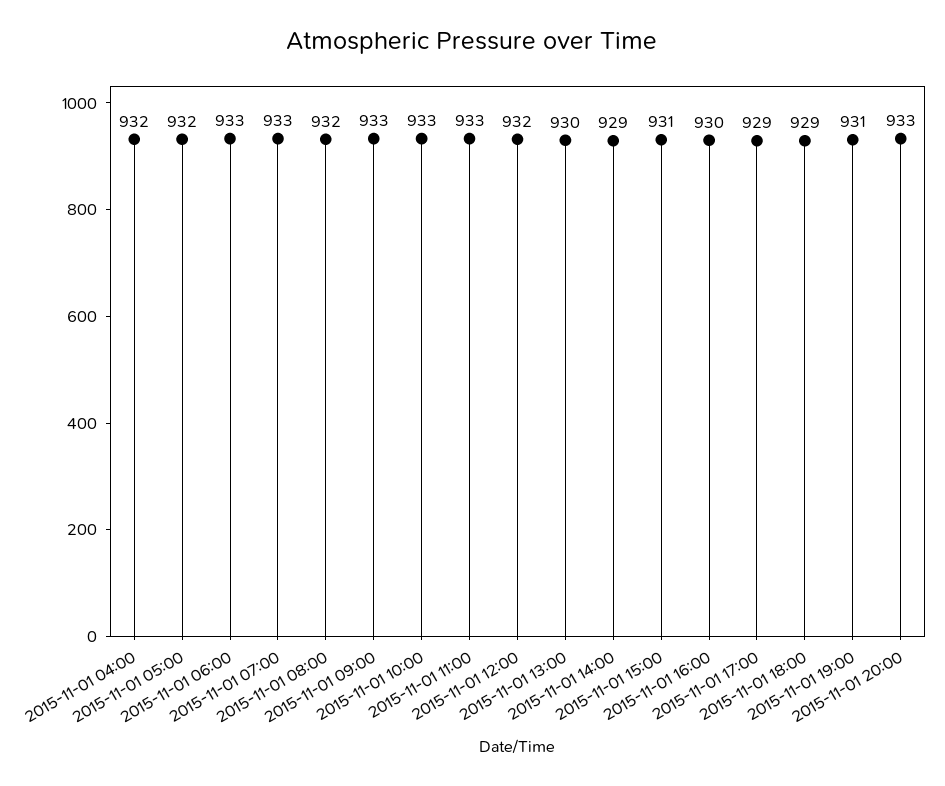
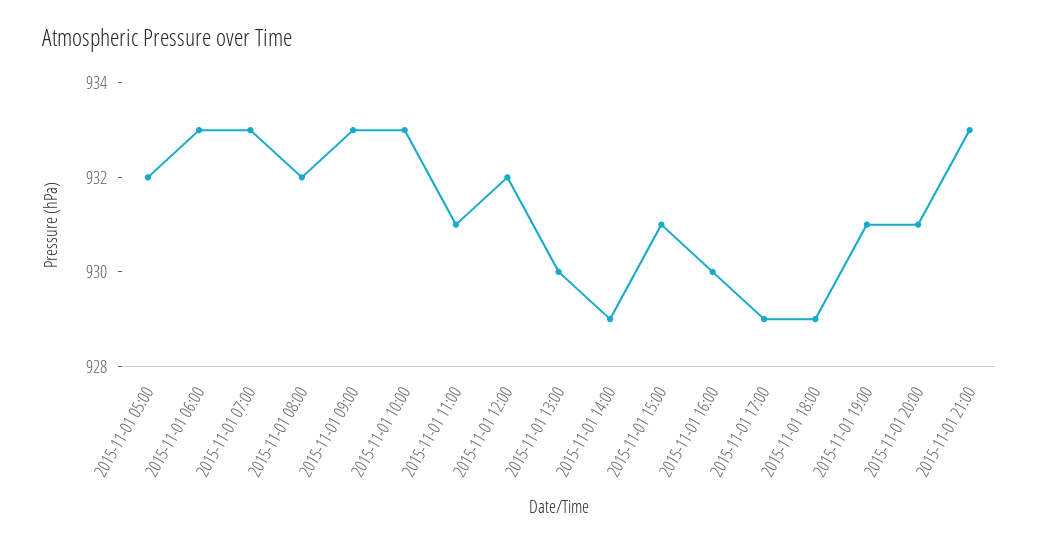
2015-11-01 04:00: 932 -> none
2015-11-01 11:00: 933 -> 931
2015-11-01 20:00: 933 -> 931
2015-11-01 21:00: none -> 933

